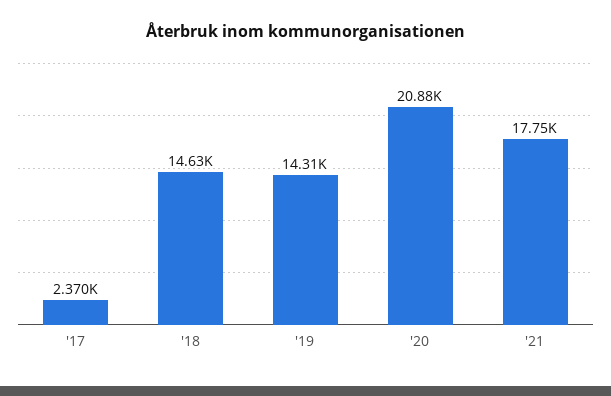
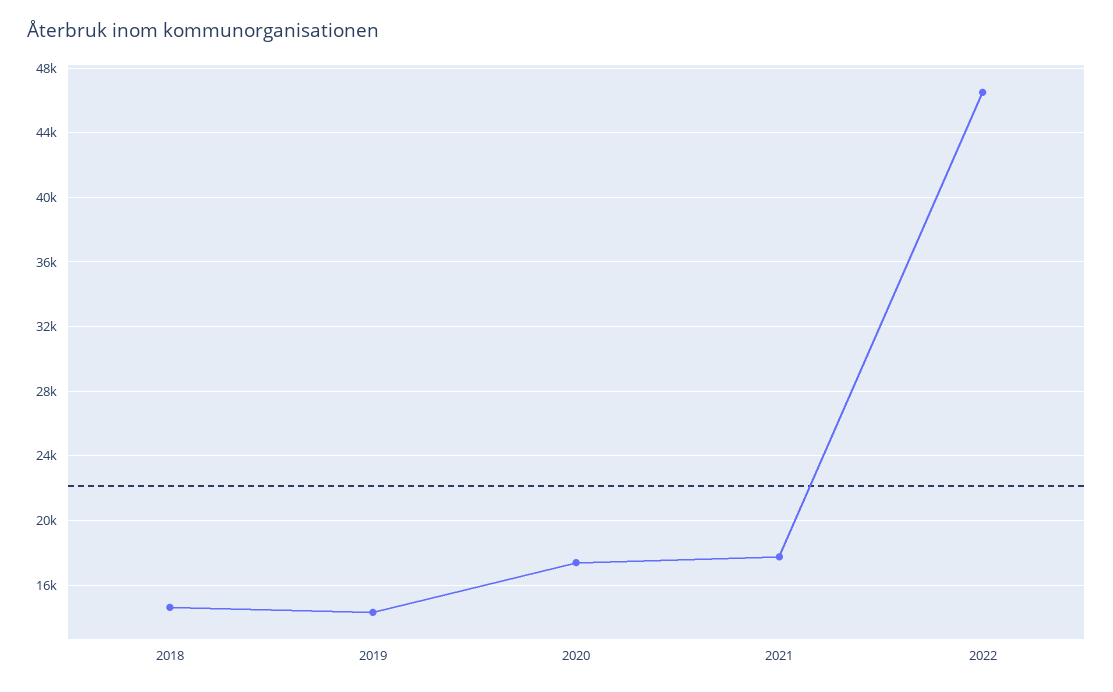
'17: 2370 -> none
'20: 20880 -> 17500
2022: none -> 46500

